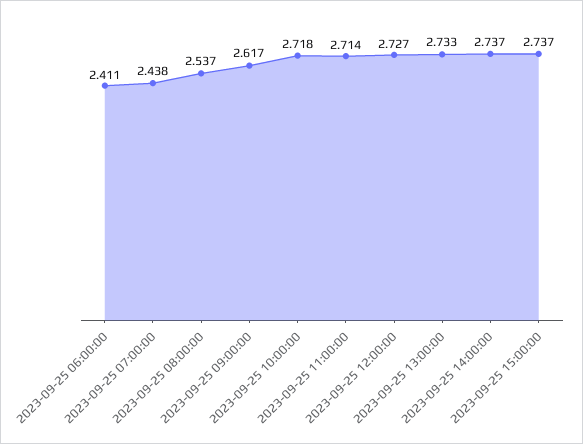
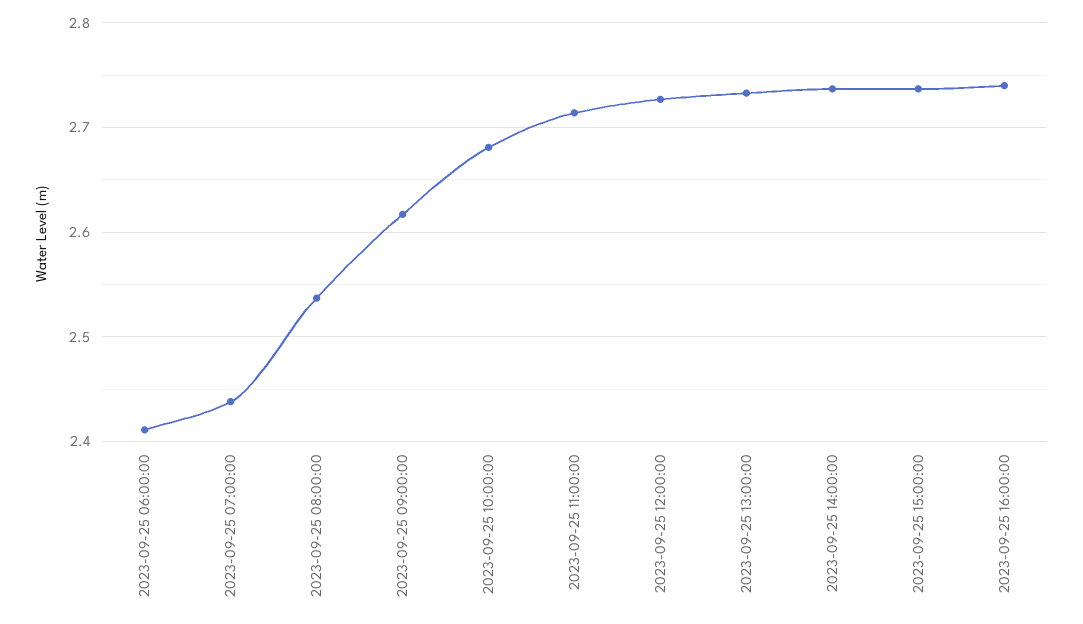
2023-09-25 10:00:00: 2.718 -> 2.68
2023-09-25 16:00:00: none -> 2.74

